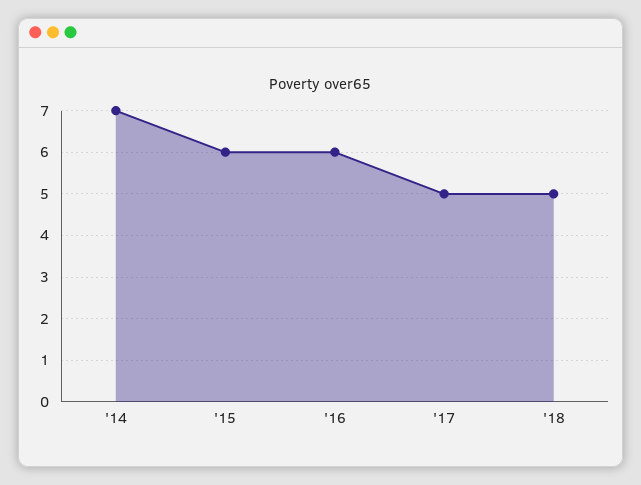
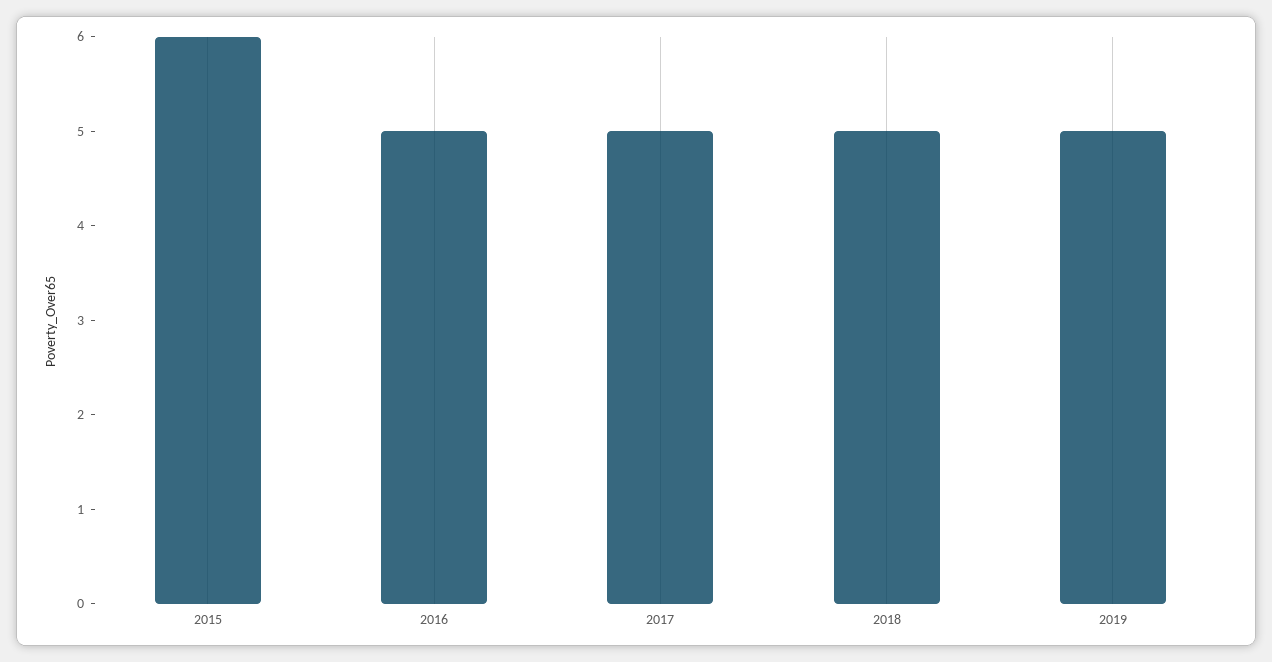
'14: 7 -> none
'16: 6 -> 5
2019: none -> 5

